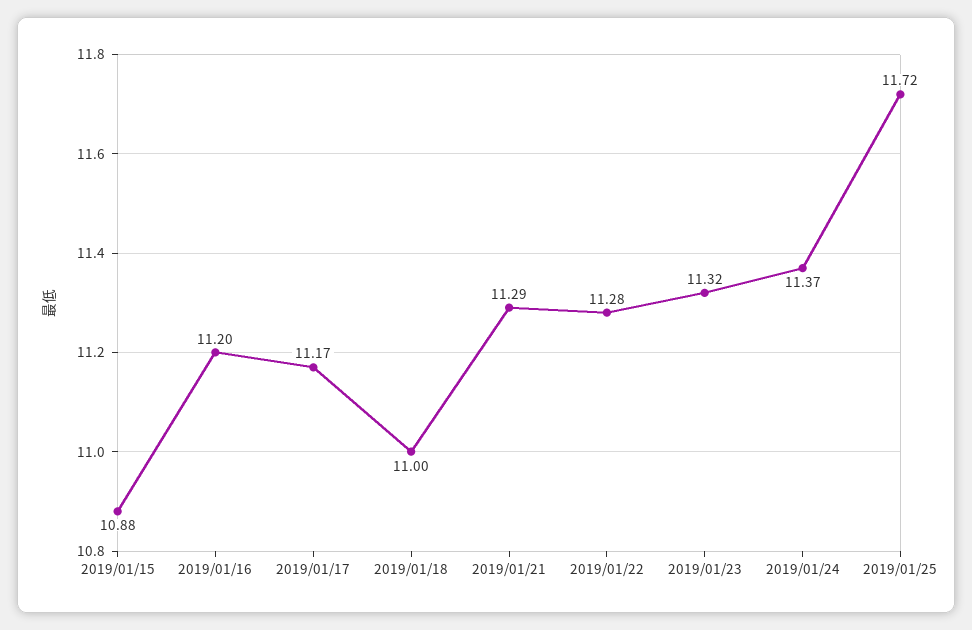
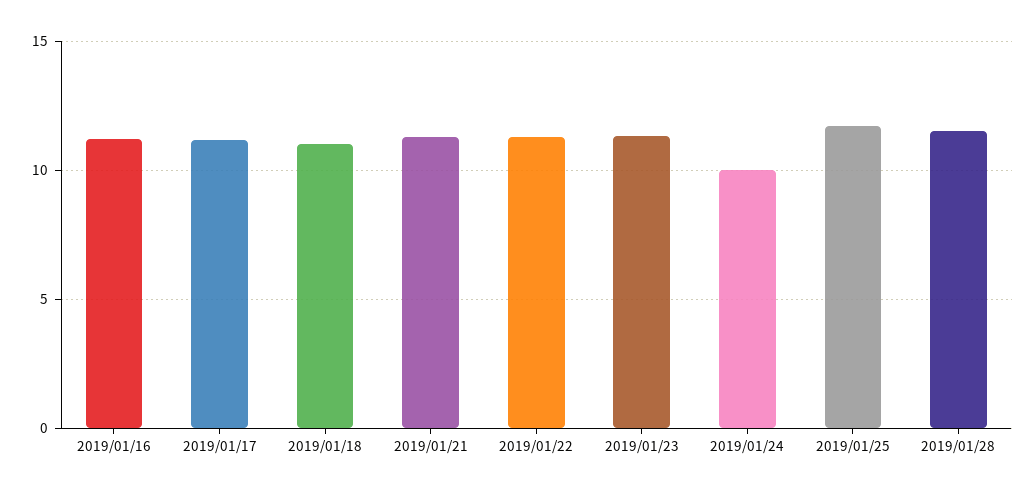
2019/01/15: 10.88 -> none
2019/01/24: 11.37 -> 10
2019/01/28: none -> 11.5

